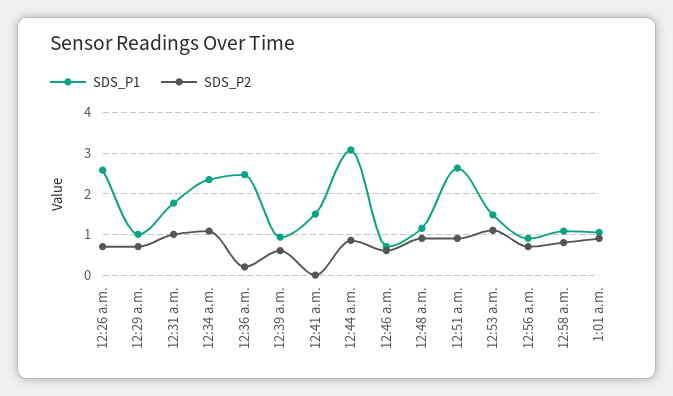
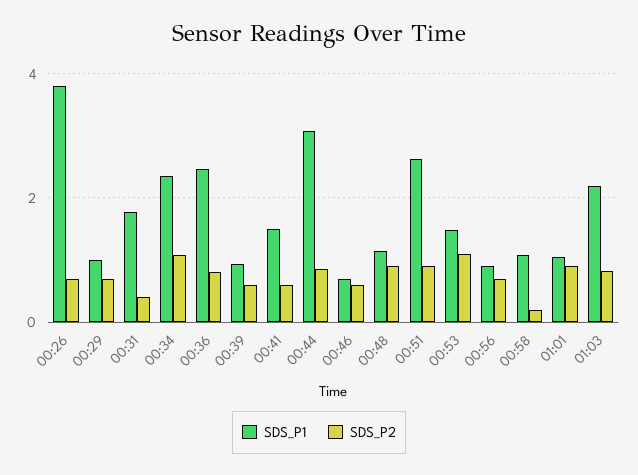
SDS_P1, 12:26 a.m.: 2.6 -> 3.8
SDS_P2, 12:31 a.m.: 1 -> 0.4
SDS_P2, 12:36 a.m.: 0.2 -> 0.8
SDS_P2, 12:41 a.m.: 0 -> 0.6
SDS_P2, 12:58 a.m.: 0.8 -> 0.2
SDS_P1, 01:03: none -> 2.2
SDS_P2, 01:03: none -> 0.8

